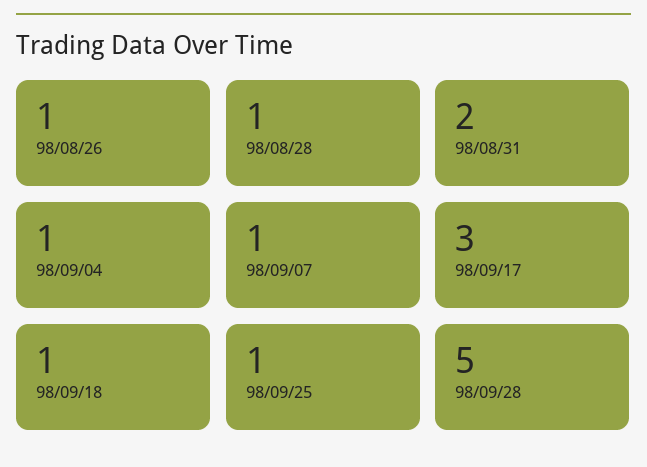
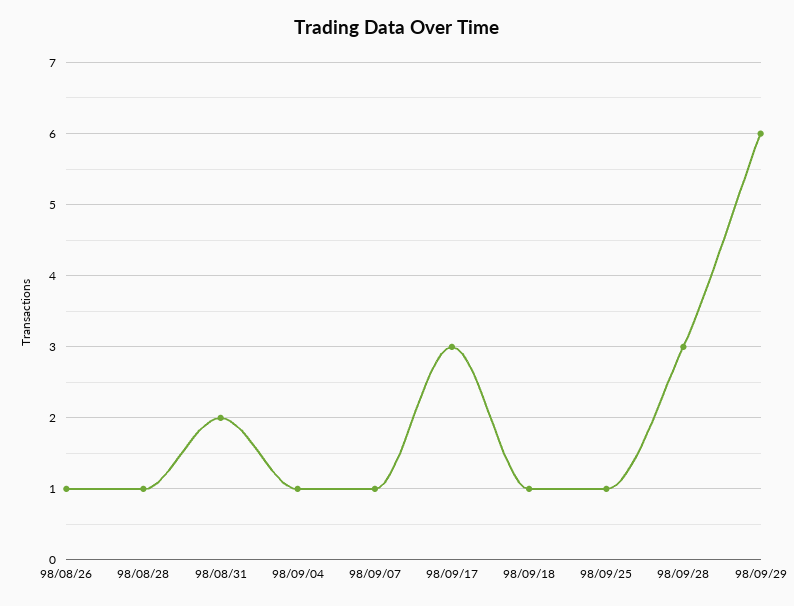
98/09/28: 5 -> 3
98/09/29: none -> 6

